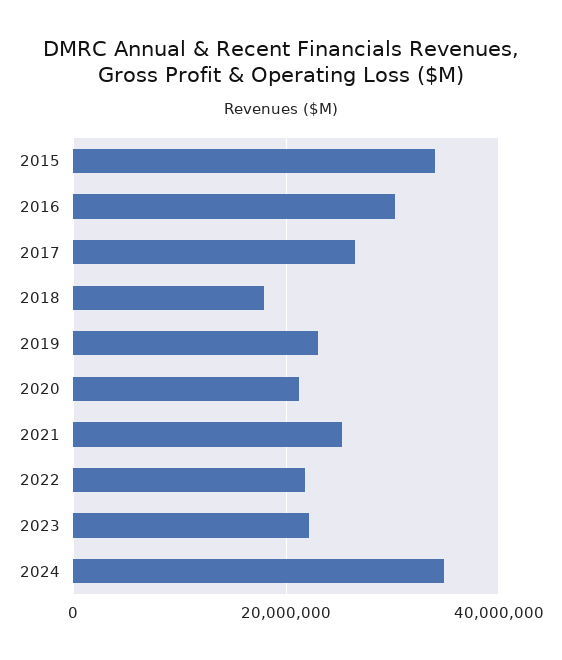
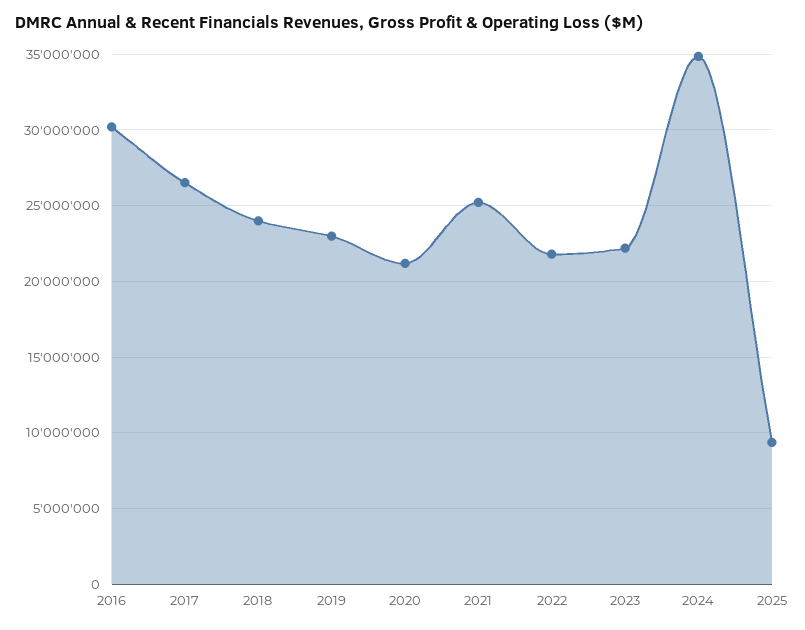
2015: 34000000 -> none
2018: 18000000 -> 24000000
2025: none -> 9500000

